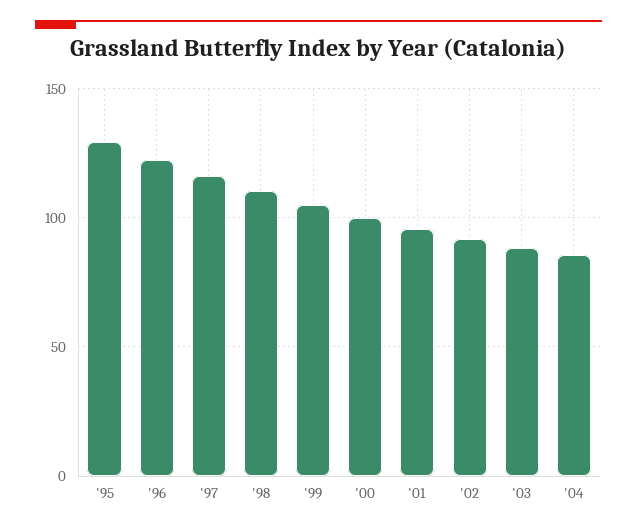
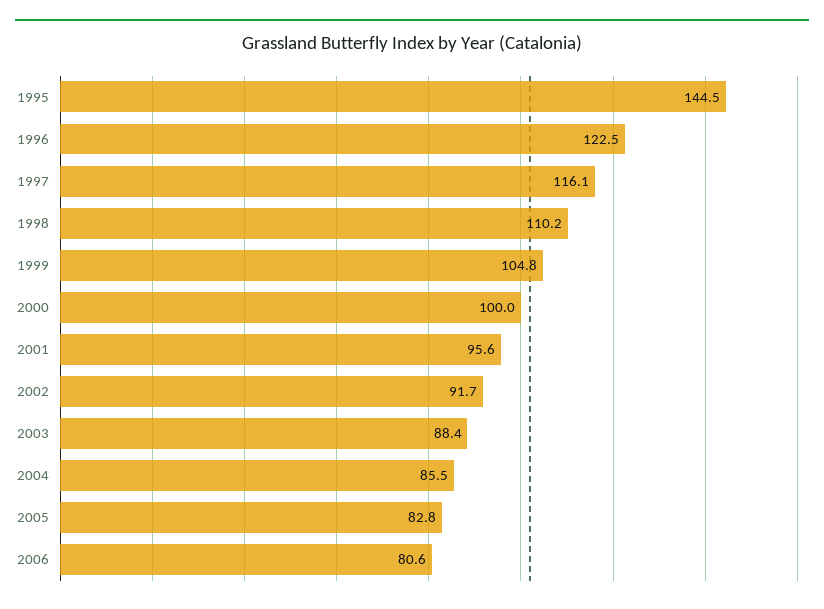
'95: 130 -> 144.5
2005: none -> 82.8
2006: none -> 80.6

